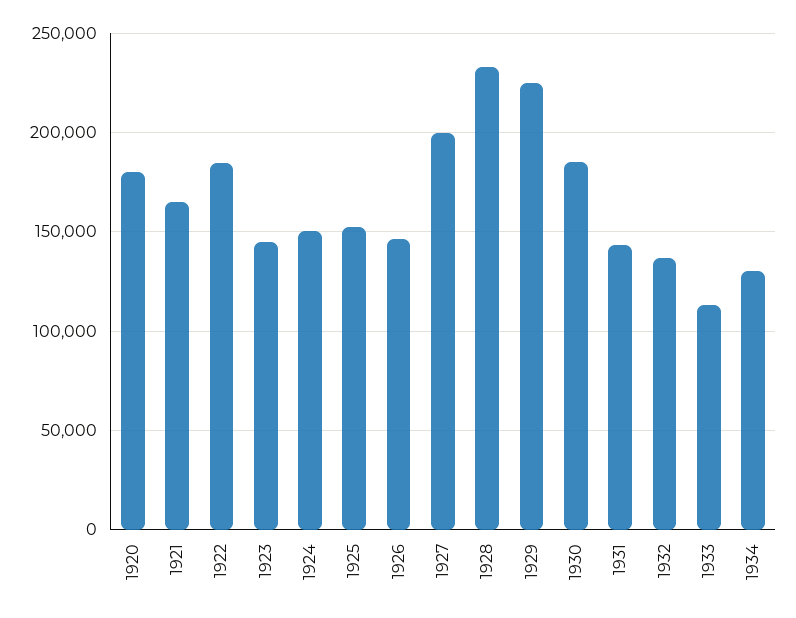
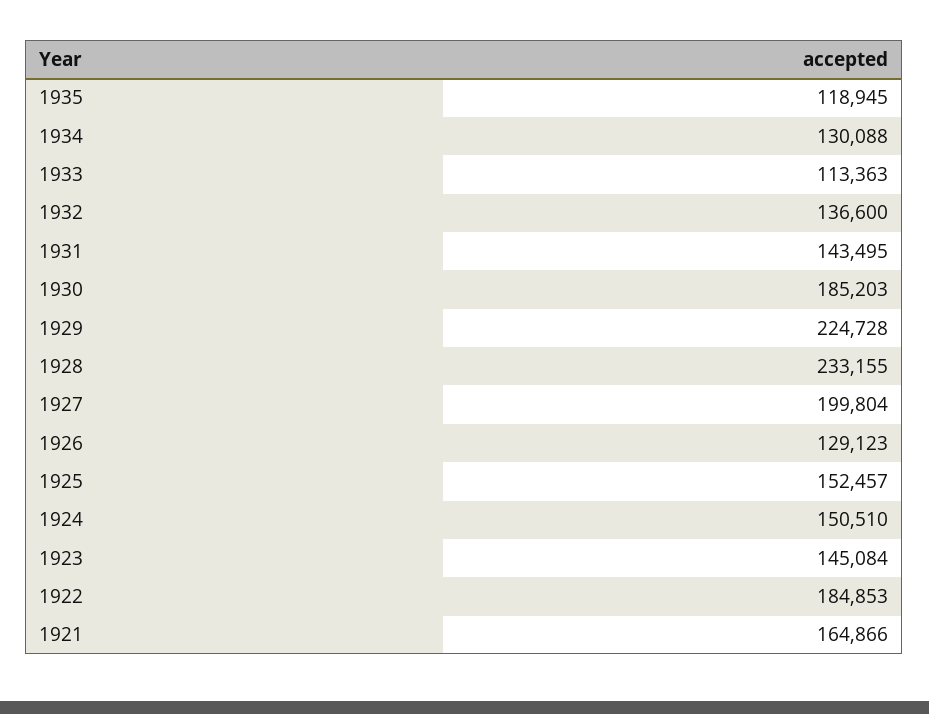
1920: 180000 -> none
1926: 145000 -> 129123
1935: none -> 118945

